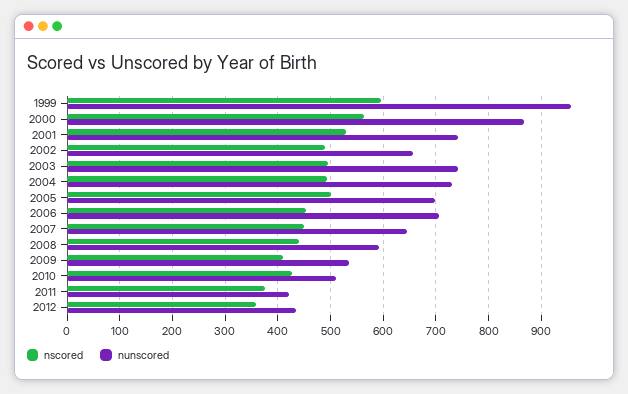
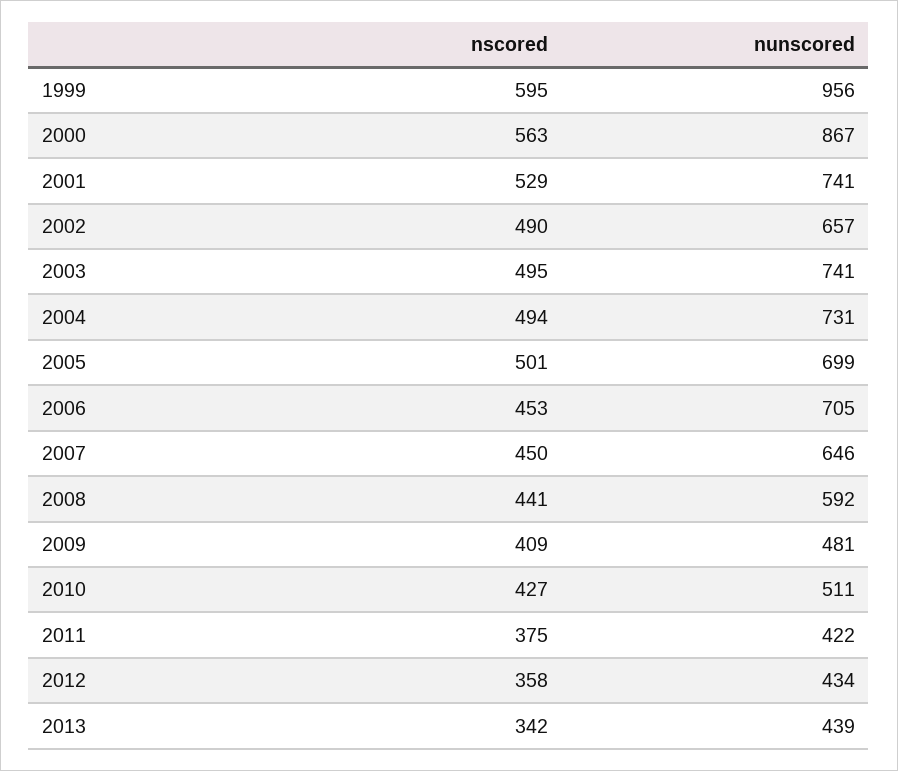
nunscored, 2009: 540 -> 481
nscored, 2013: none -> 342
nunscored, 2013: none -> 439

